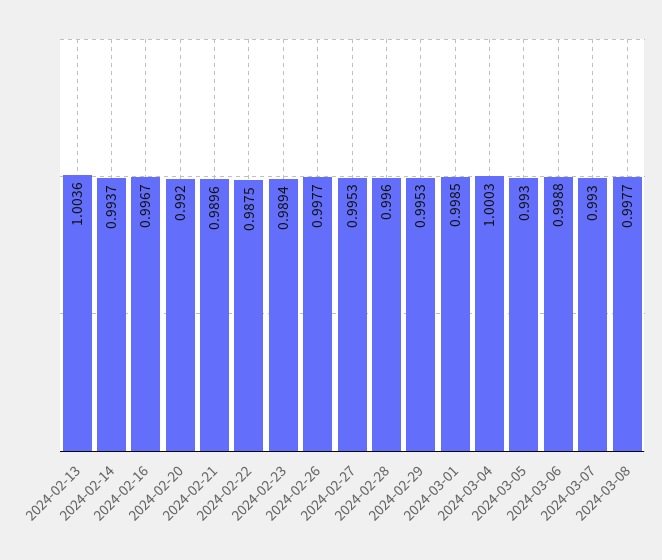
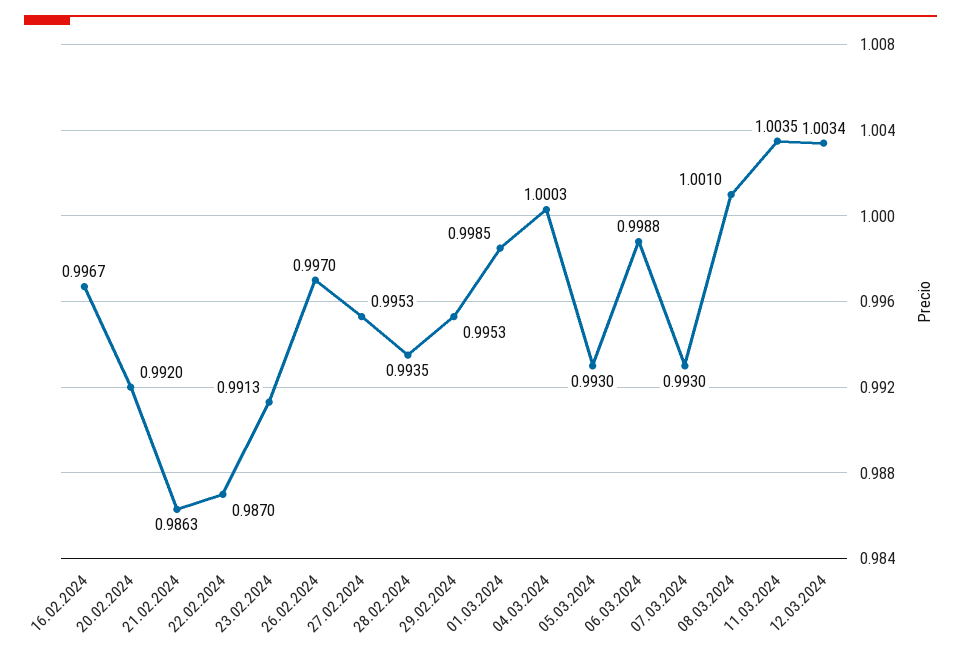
2024-02-13: 1.0036 -> none
2024-02-14: 0.9937 -> none
2024-02-21: 0.9896 -> 0.9863
2024-02-22: 0.9875 -> 0.987
2024-02-23: 0.9894 -> 0.9913
2024-02-26: 0.9977 -> 0.997
2024-02-28: 0.996 -> 0.9935
2024-03-08: 0.9977 -> 1.001
11.03.2024: none -> 1.0035
12.03.2024: none -> 1.0034

